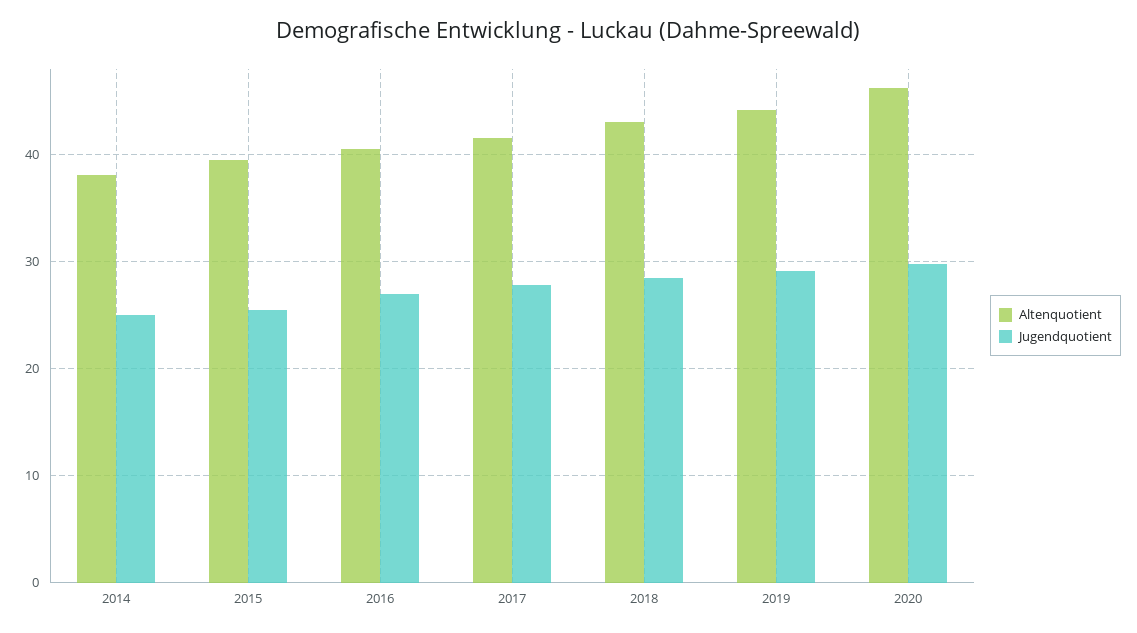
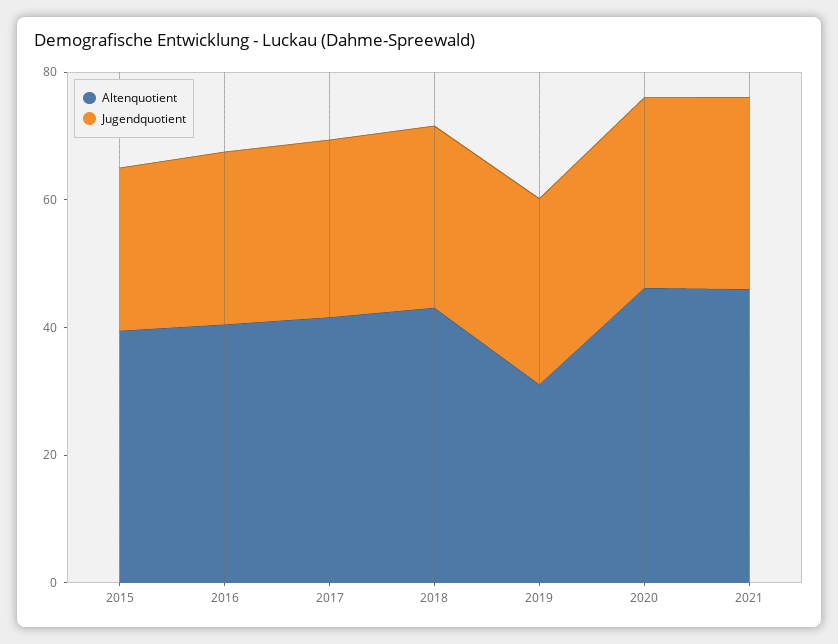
Altenquotient, 2014: 38 -> none
Jugendquotient, 2014: 25 -> none
Altenquotient, 2019: 44 -> 30
Altenquotient, 2021: none -> 45
Jugendquotient, 2021: none -> 30

